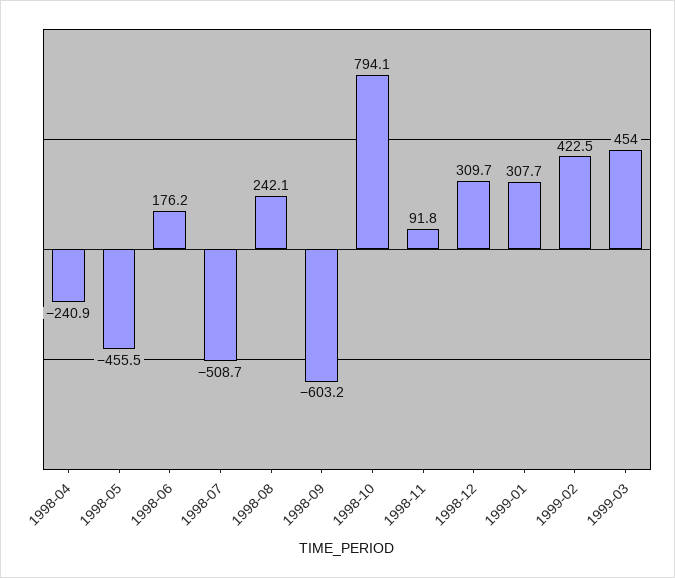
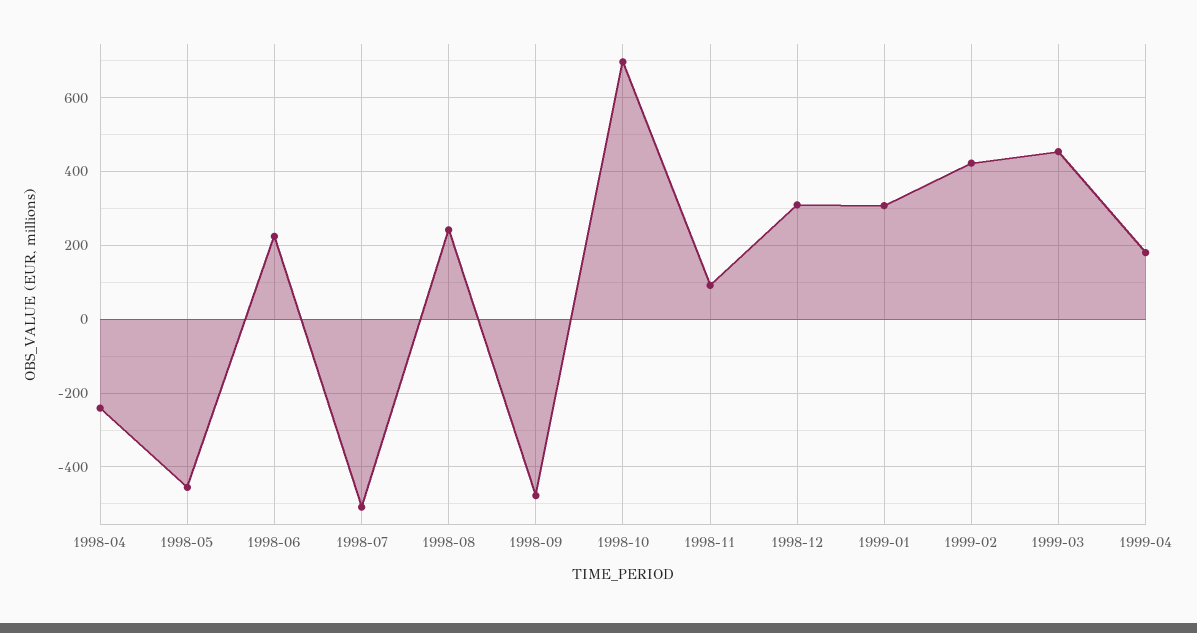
1998-06: 176.2 -> 220
1998-09: -603.2 -> -480
1998-10: 794.1 -> 700
1999-04: none -> 180

